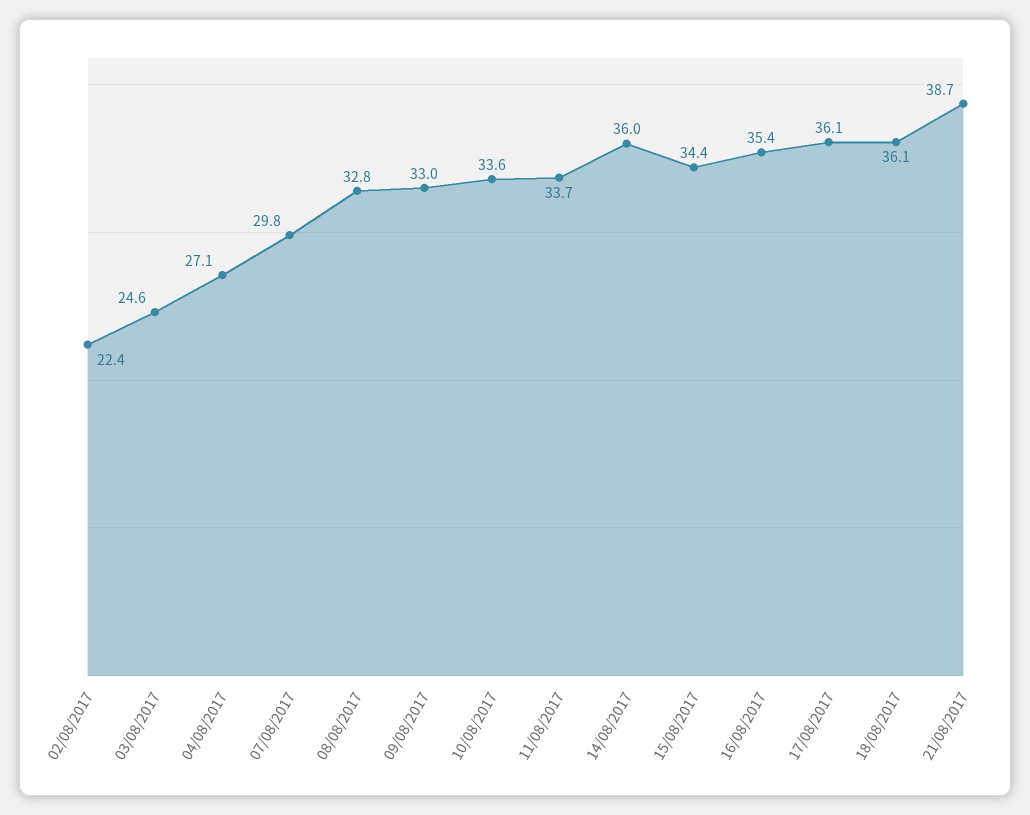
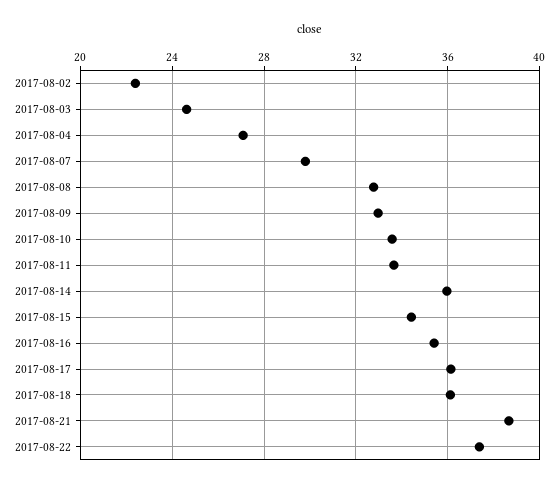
2017-08-22: none -> 37.5

